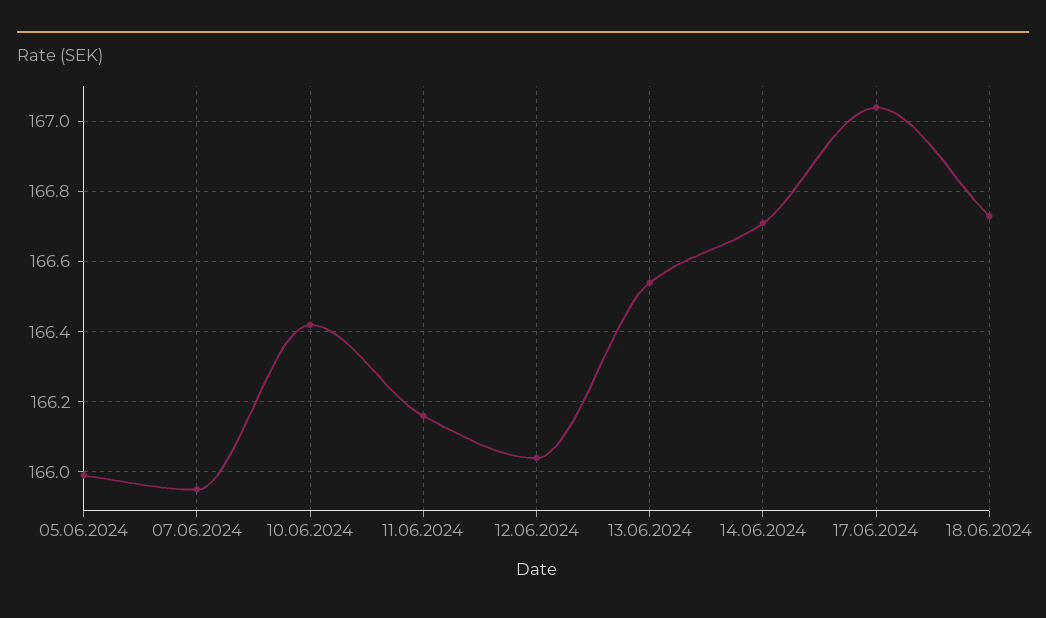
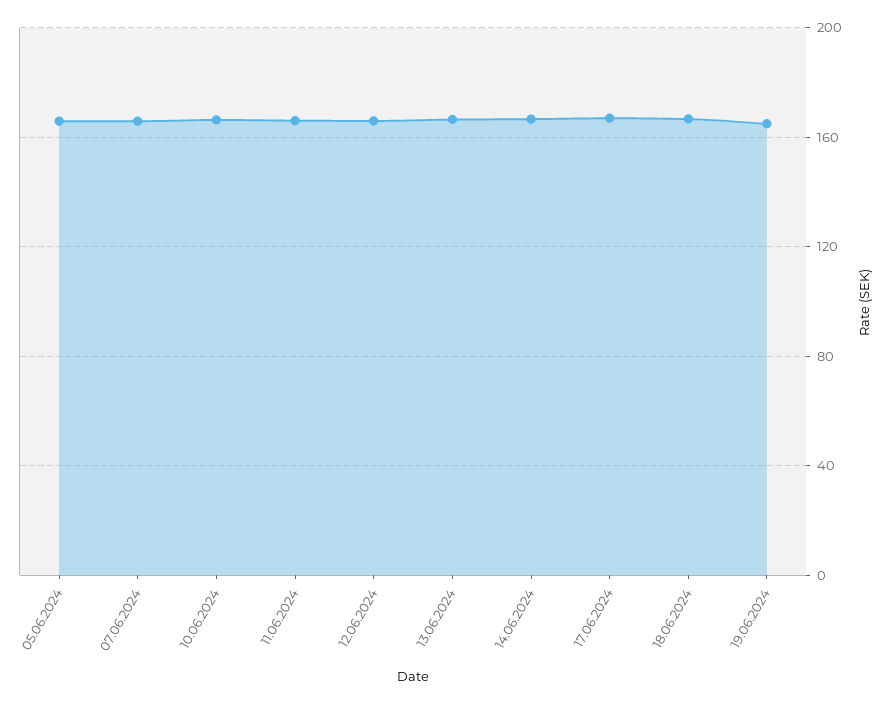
19.06.2024: none -> 165

